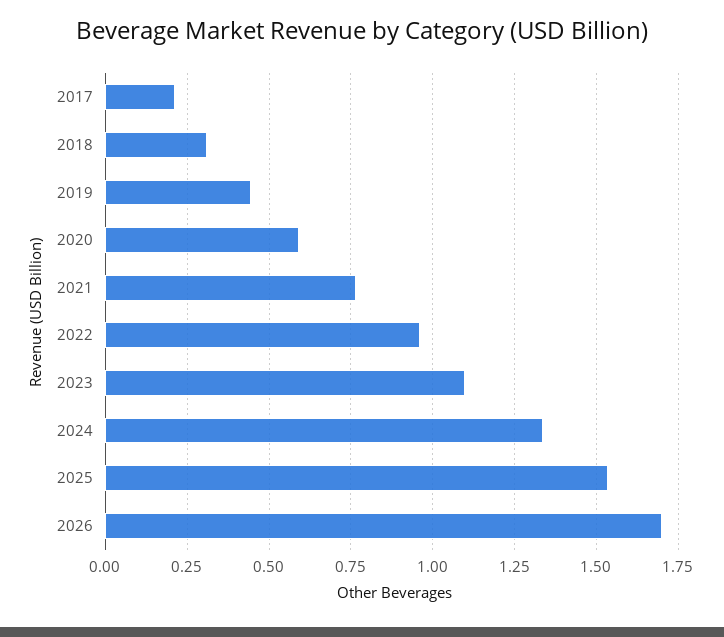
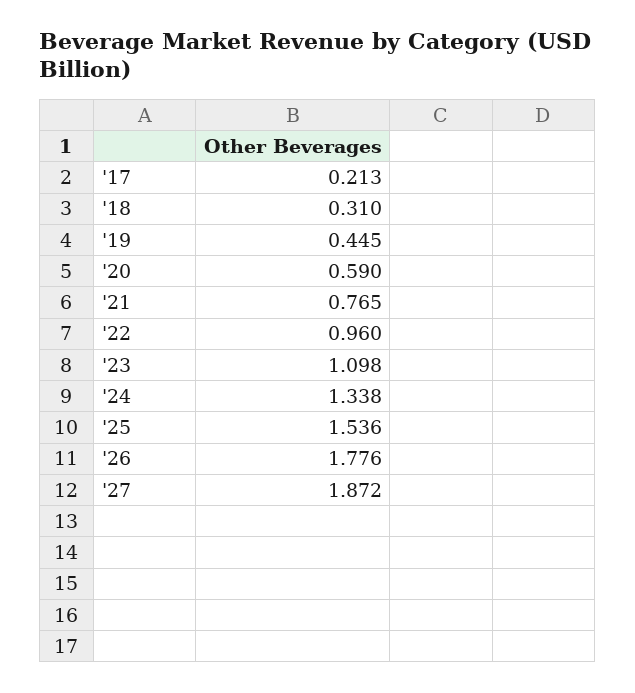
2026: 1.7 -> 1.776
'27: none -> 1.872

